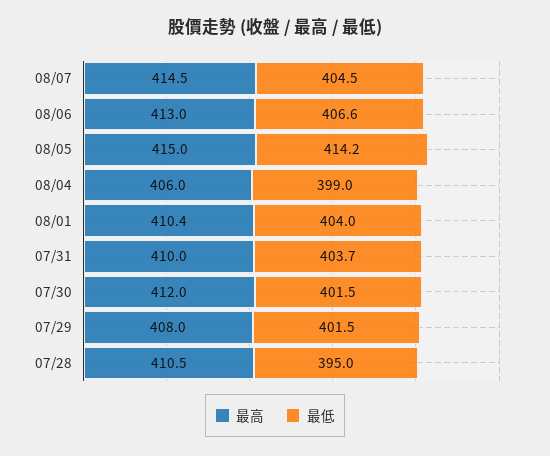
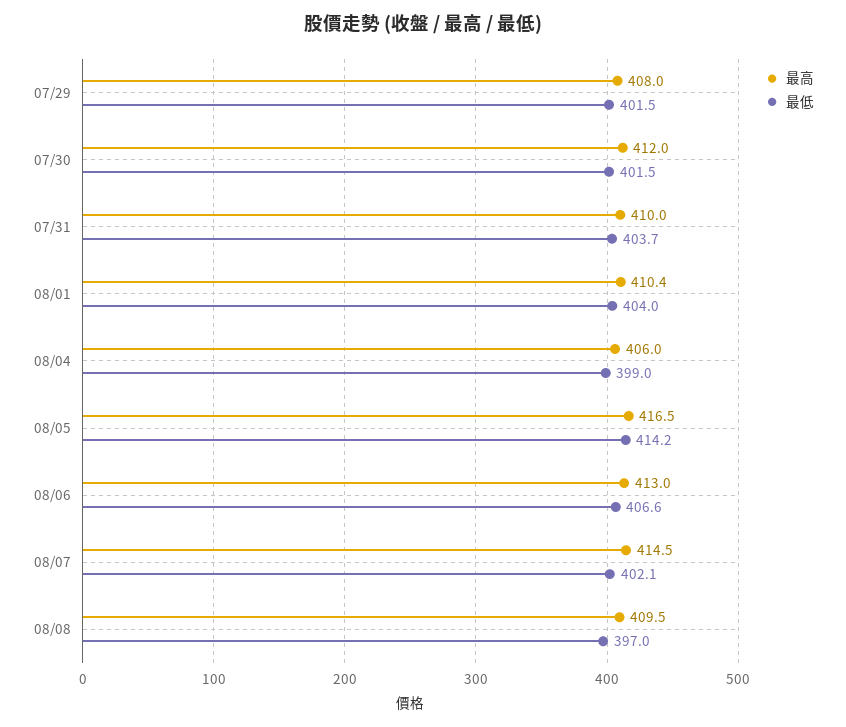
最低, 08/07: 404.5 -> 402.1
最高, 08/05: 415 -> 416.5
最高, 07/28: 410.5 -> none
最低, 07/28: 395 -> none
最高, 08/08: none -> 409.5
最低, 08/08: none -> 397

